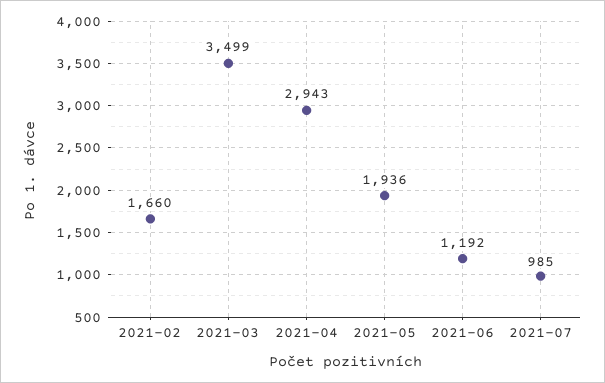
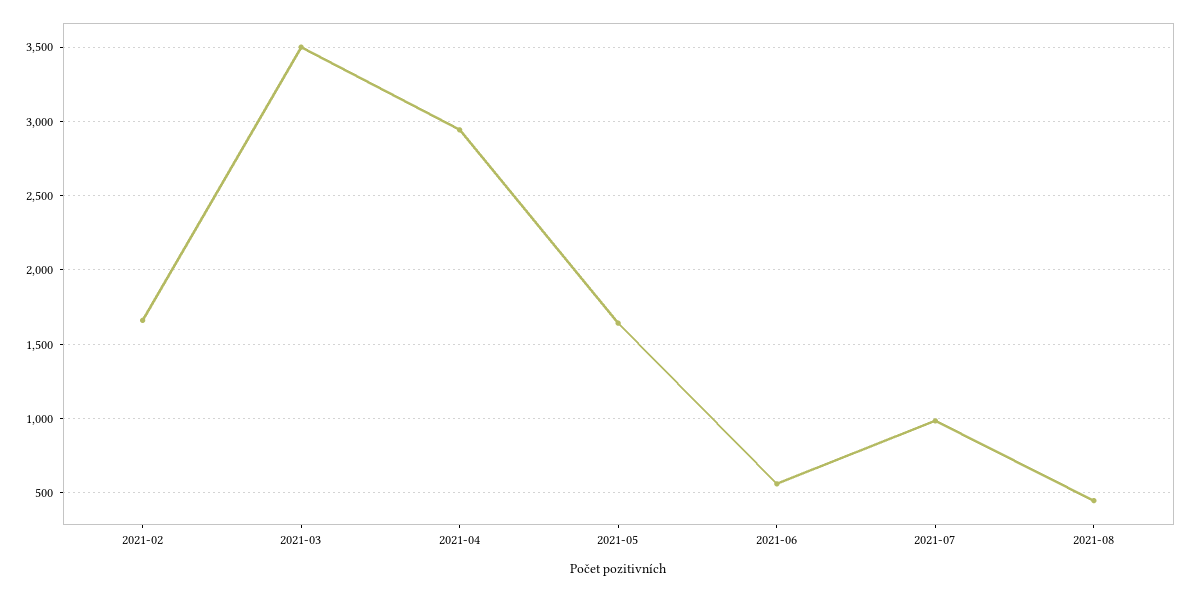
2021-05: 1936 -> 1650
2021-06: 1192 -> 550
2021-08: none -> 450

